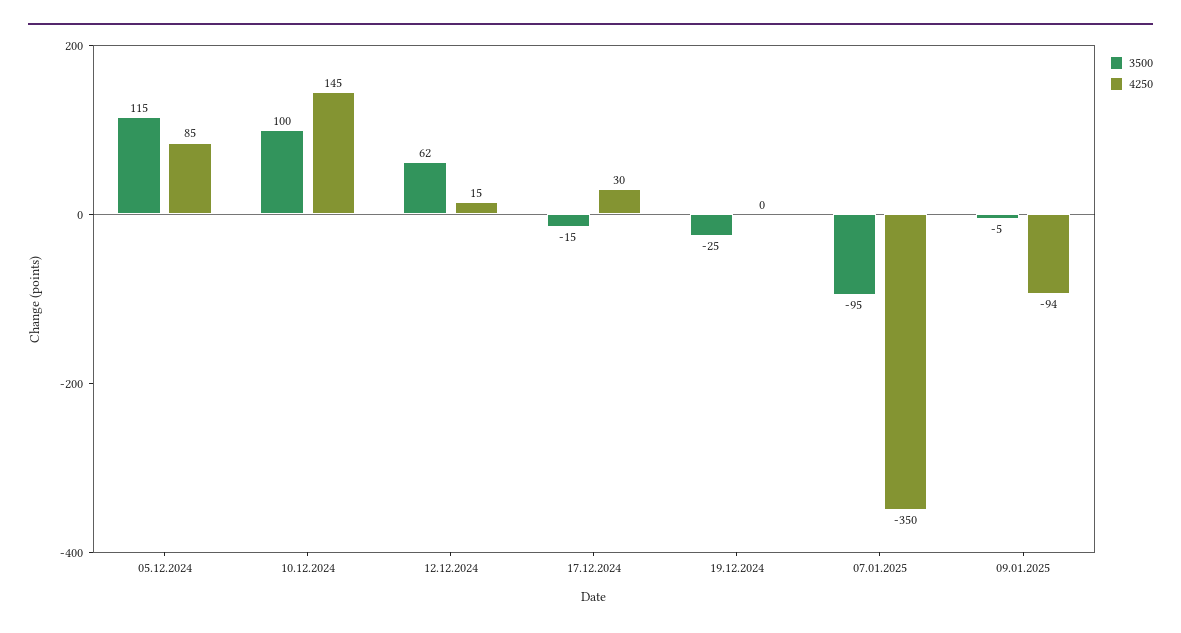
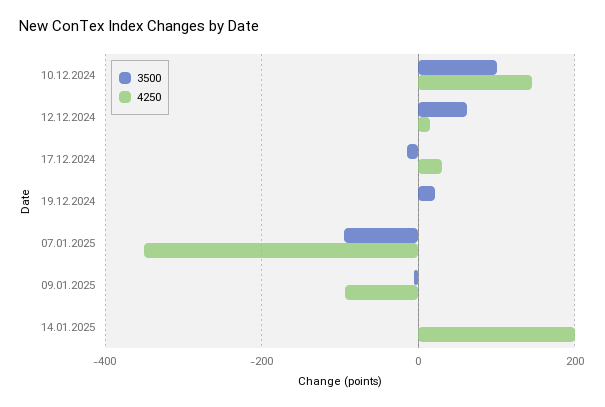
3500, 05.12.2024: 115 -> none
4250, 05.12.2024: 85 -> none
3500, 19.12.2024: -25 -> 20
3500, 14.01.2025: none -> 0
4250, 14.01.2025: none -> 200

